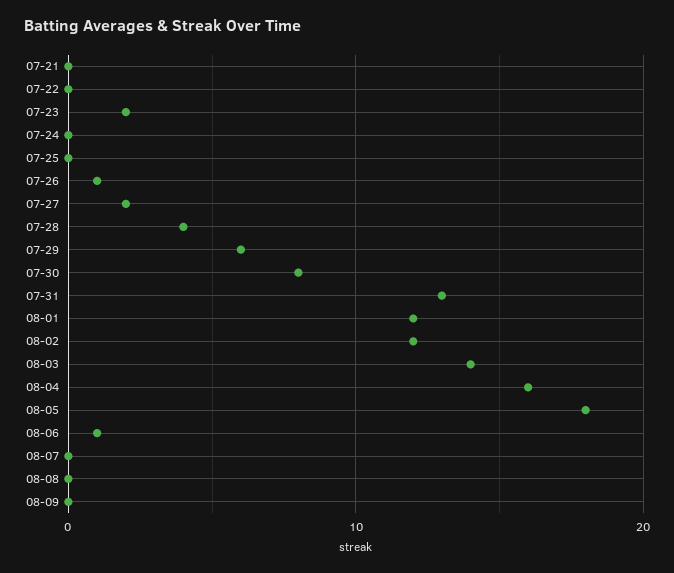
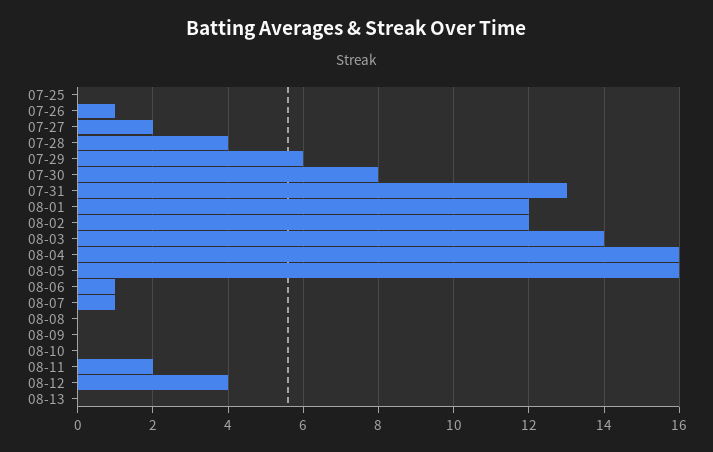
07-21: 0 -> none
07-22: 0 -> none
07-23: 2 -> none
07-24: 0 -> none
08-05: 18 -> 16
08-07: 0 -> 1
08-10: none -> 0
08-11: none -> 2
08-12: none -> 4
08-13: none -> 0

